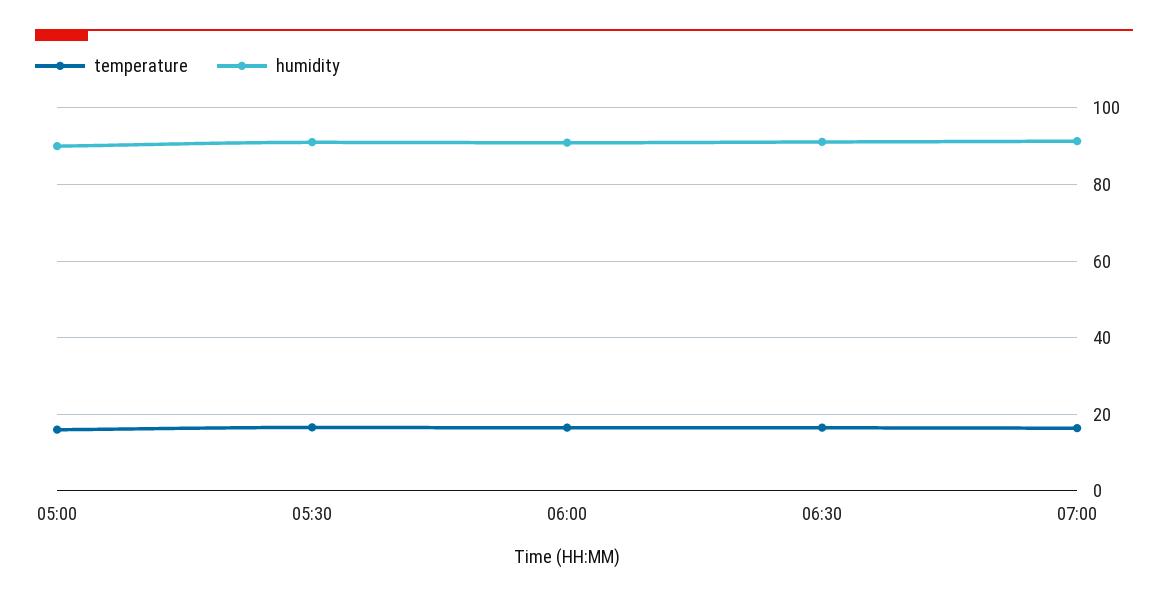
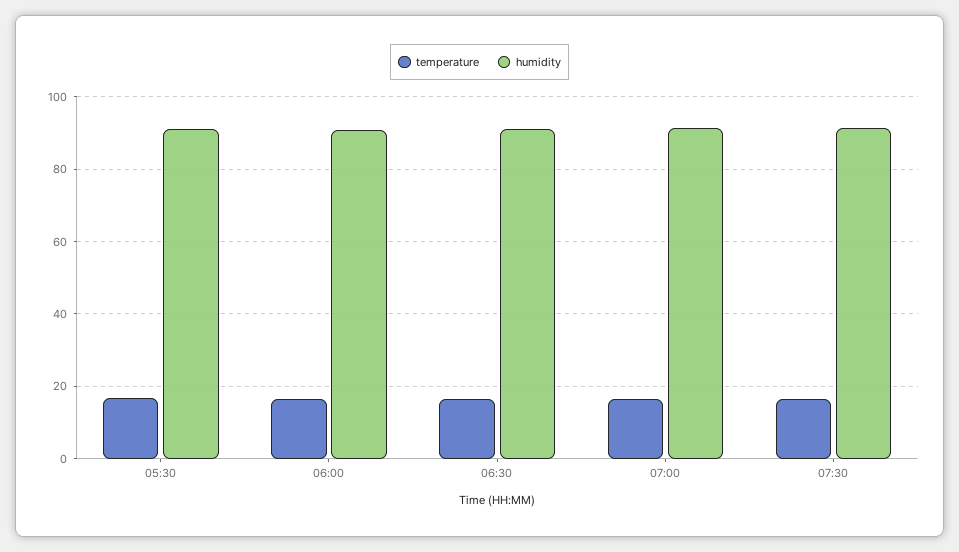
temperature, 05:00: 16 -> none
humidity, 05:00: 90 -> none
temperature, 07:30: none -> 16
humidity, 07:30: none -> 92

